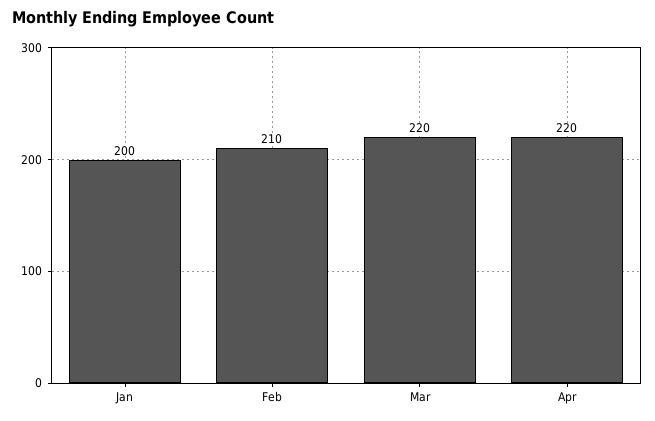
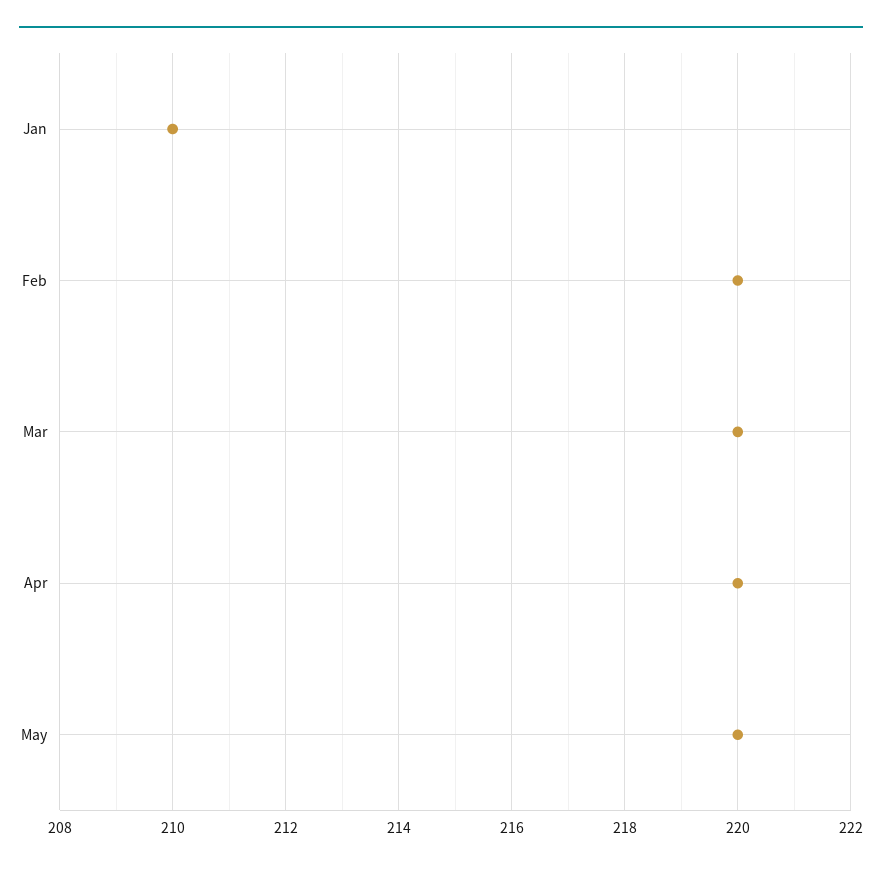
Jan: 200 -> 210
Feb: 210 -> 220
May: none -> 220

